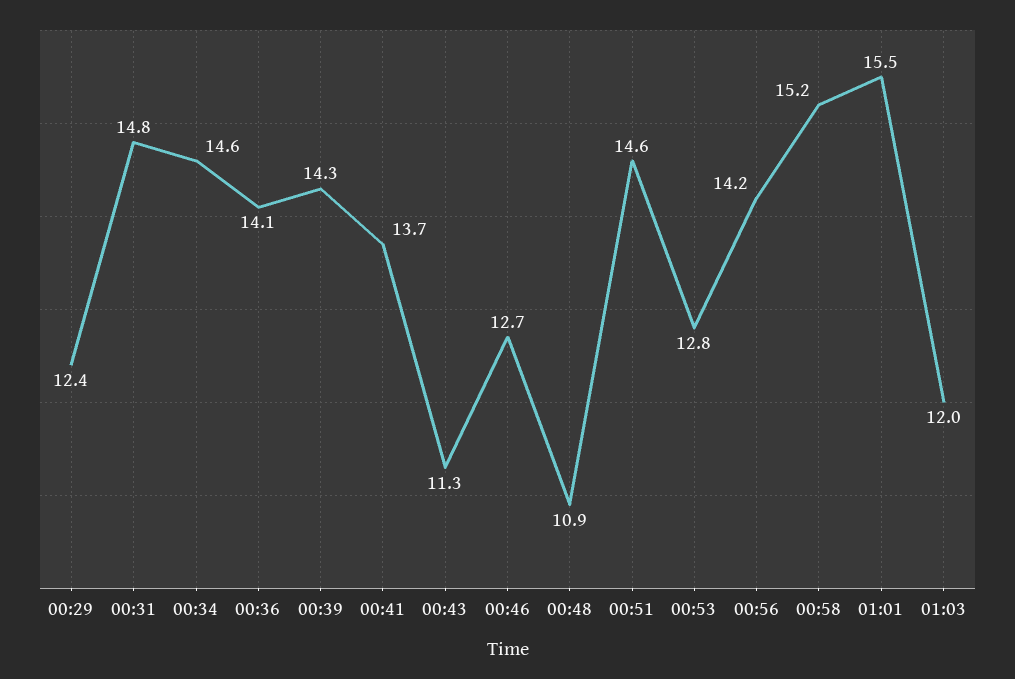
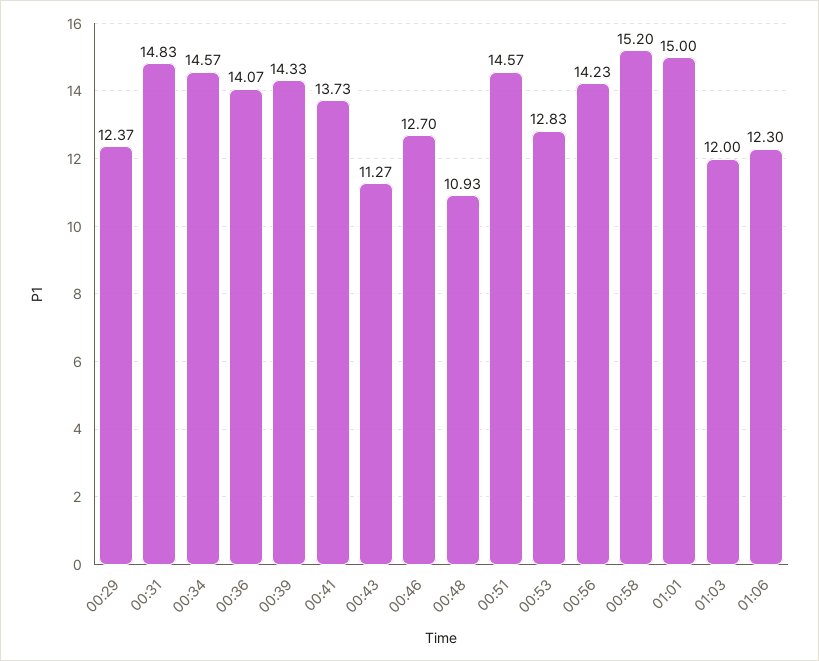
01:01: 15.5 -> 15
01:06: none -> 12.3

